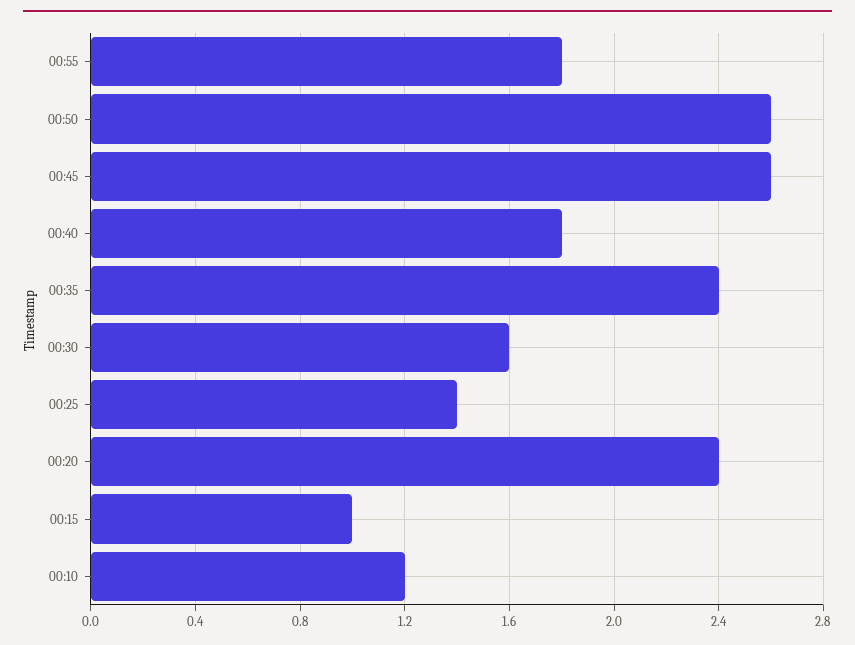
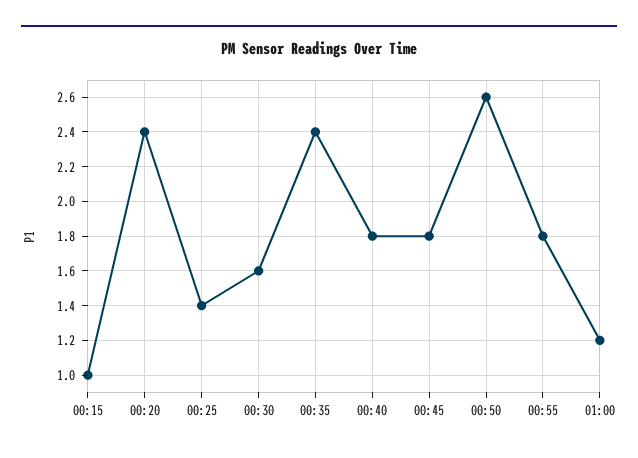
00:45: 2.6 -> 1.8
00:10: 1.2 -> none
01:00: none -> 1.2

